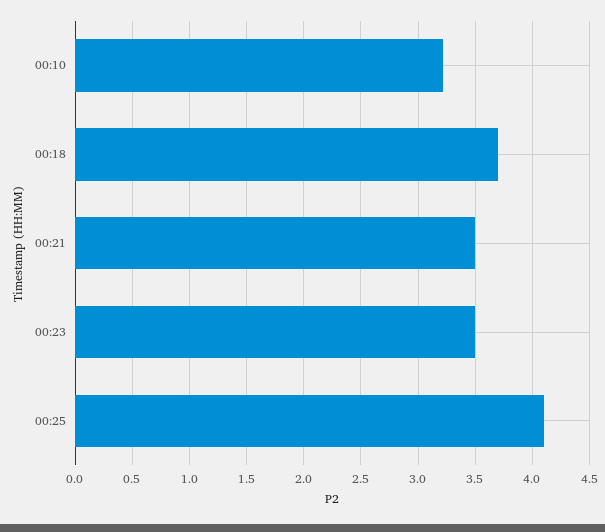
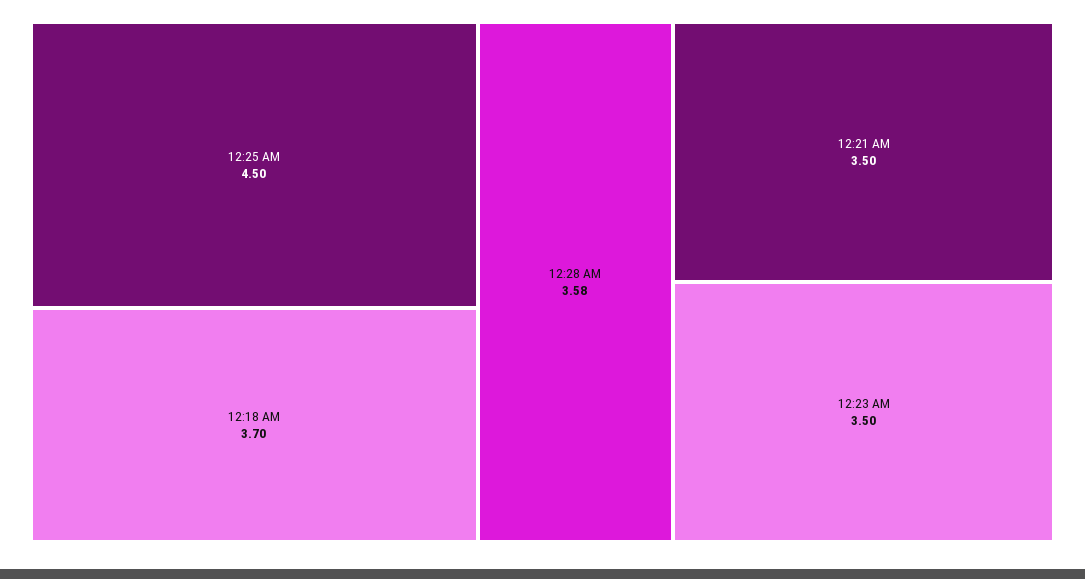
00:10: 3.2 -> none
00:25: 4.1 -> 4.5
12:28 AM: none -> 3.58

